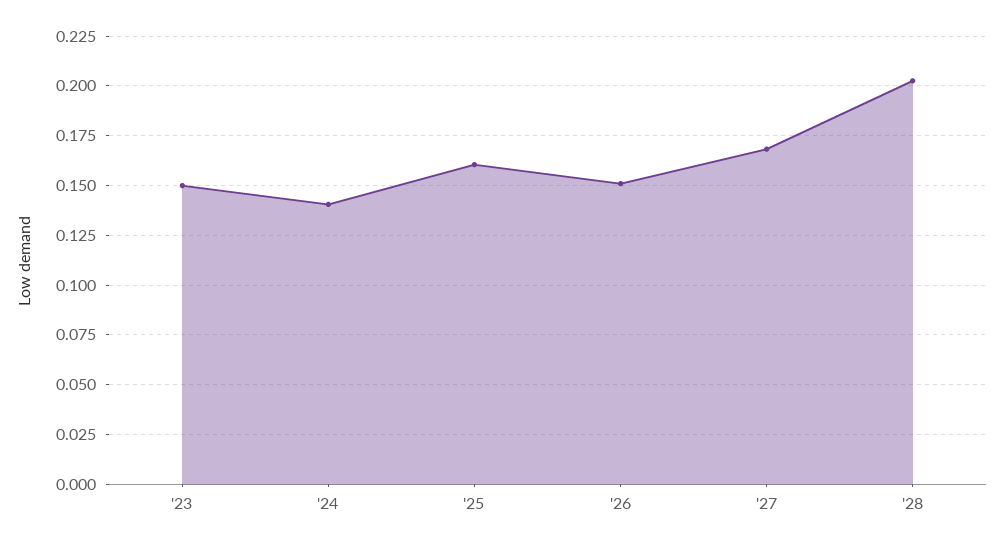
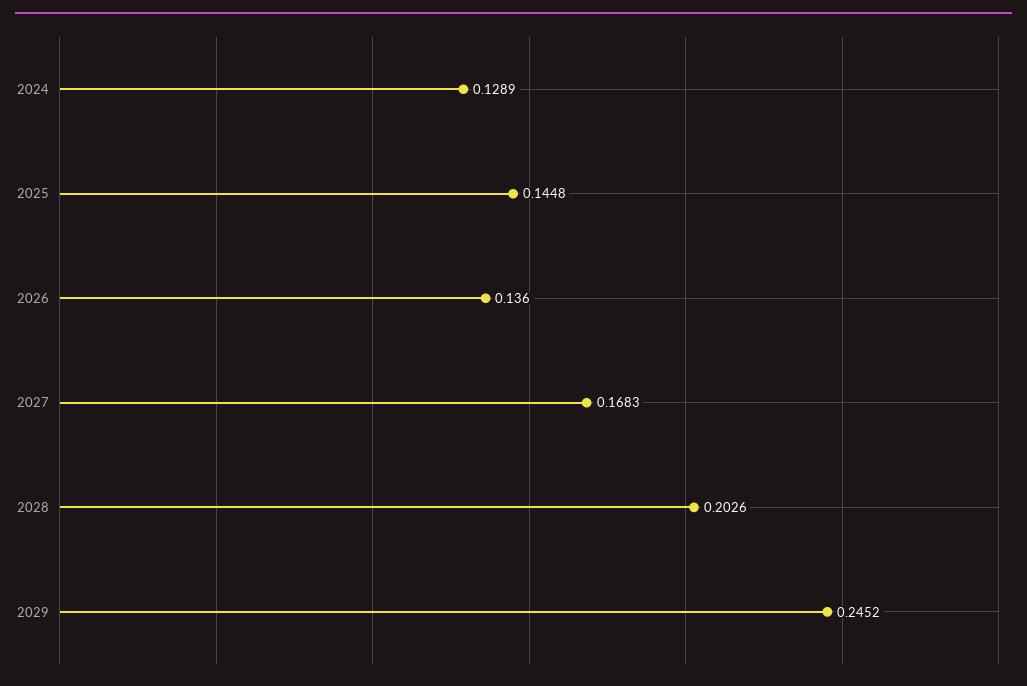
'23: 0.15 -> none
'24: 0.14 -> 0.1289
'25: 0.16 -> 0.1448
'26: 0.15 -> 0.136
2029: none -> 0.2452

